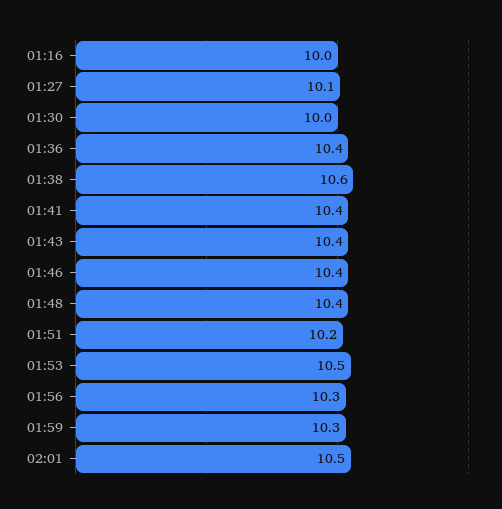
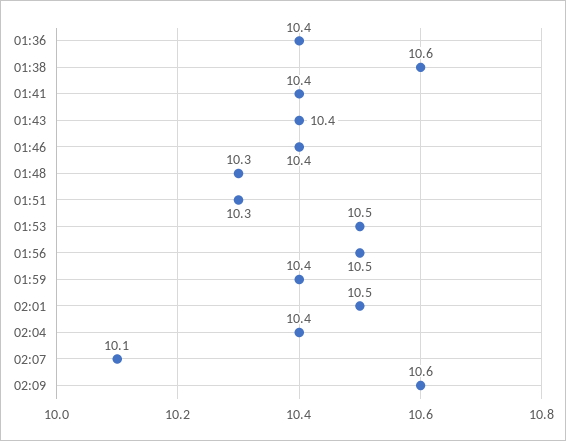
01:16: 10 -> none
01:27: 10.1 -> none
01:30: 10 -> none
01:48: 10.4 -> 10.3
01:51: 10.2 -> 10.3
01:56: 10.3 -> 10.5
01:59: 10.3 -> 10.4
02:04: none -> 10.4
02:07: none -> 10.1
02:09: none -> 10.6

